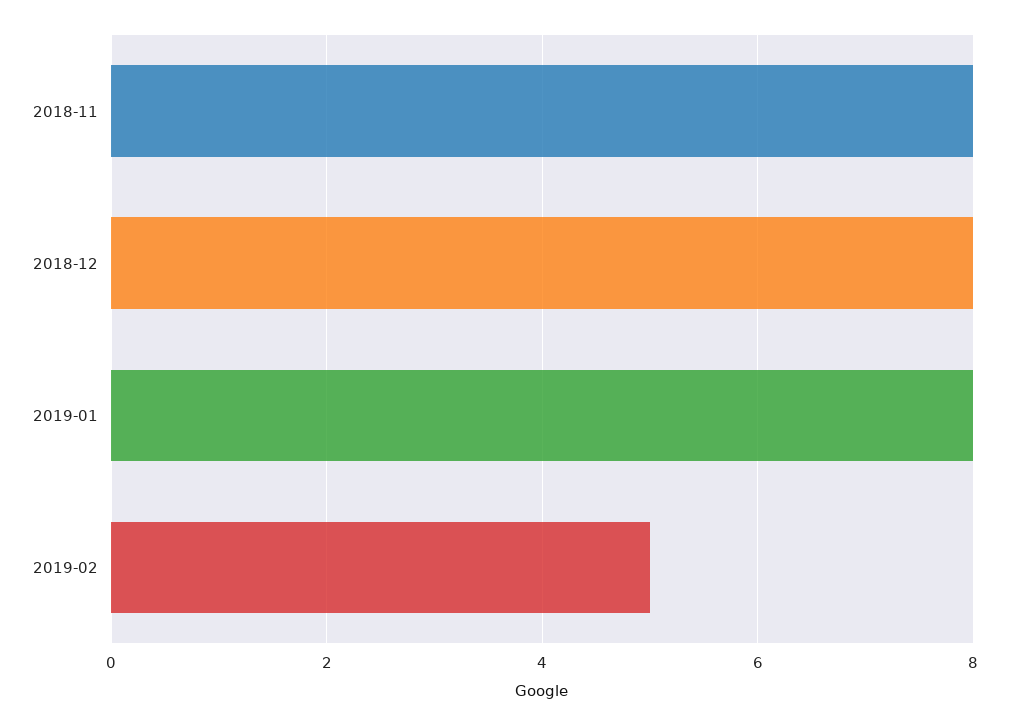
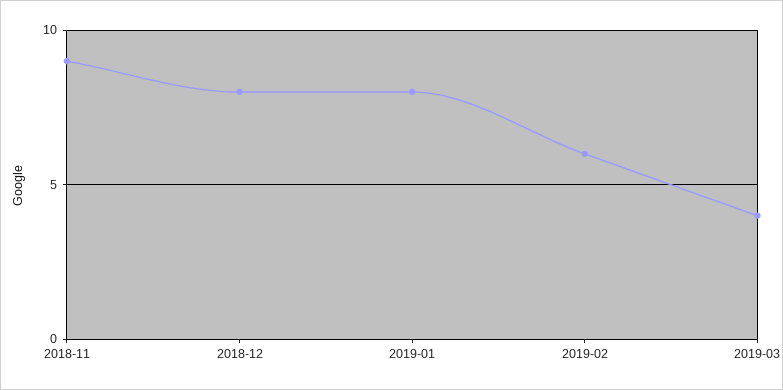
2018-11: 8 -> 9
2019-02: 5 -> 6
2019-03: none -> 4

